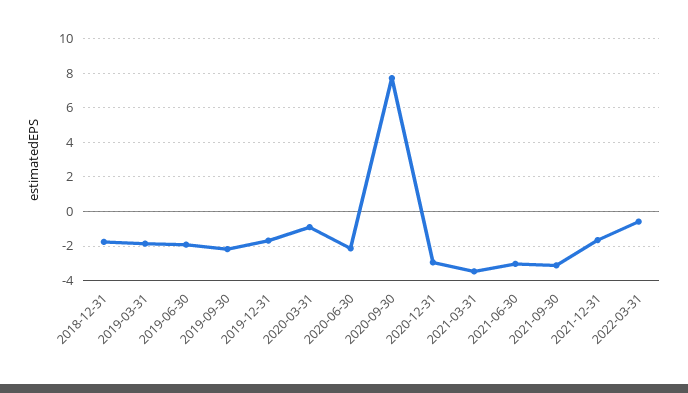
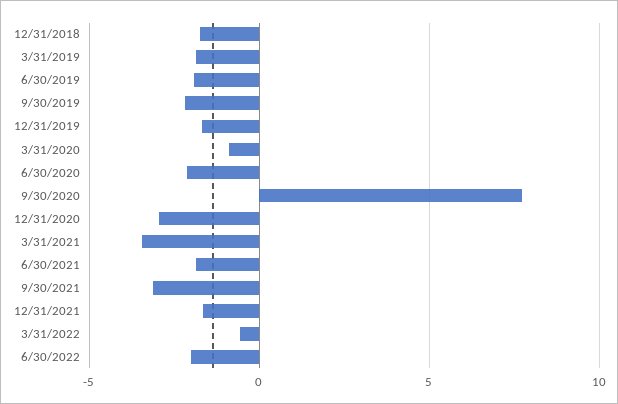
2021-06-30: -3 -> -2
6/30/2022: none -> -2

